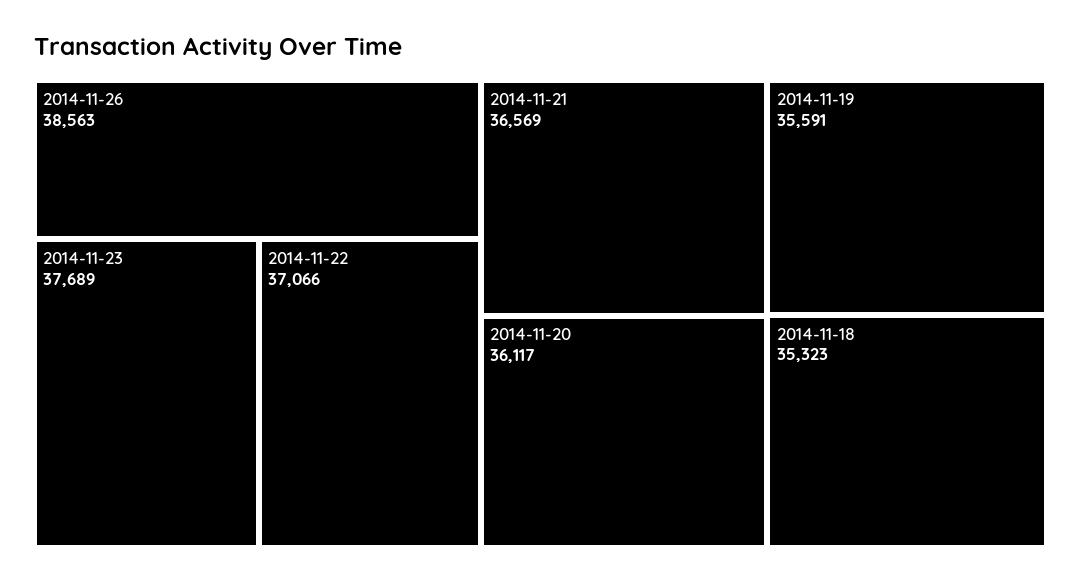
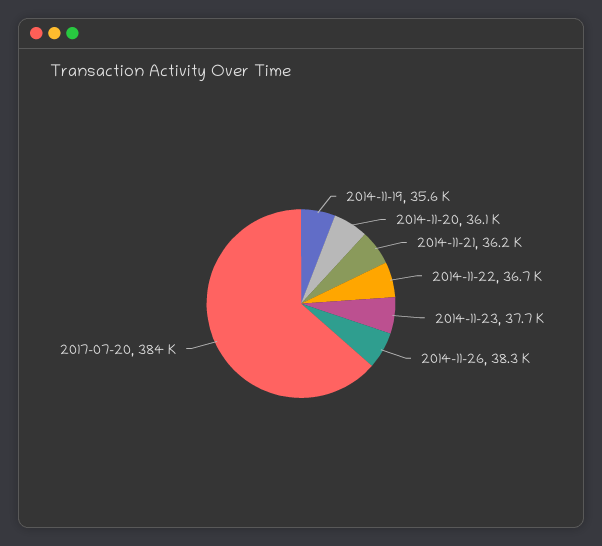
2014-11-26: 38563 -> 38300
2014-11-22: 37066 -> 36700
2014-11-21: 36569 -> 36200
2014-11-18: 35323 -> none
2017-07-20: none -> 384000

